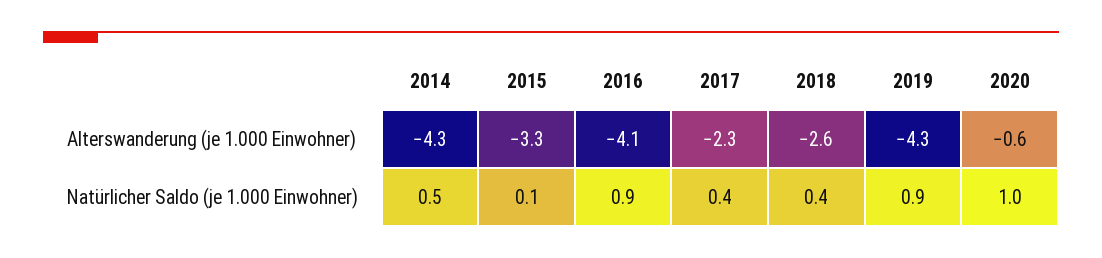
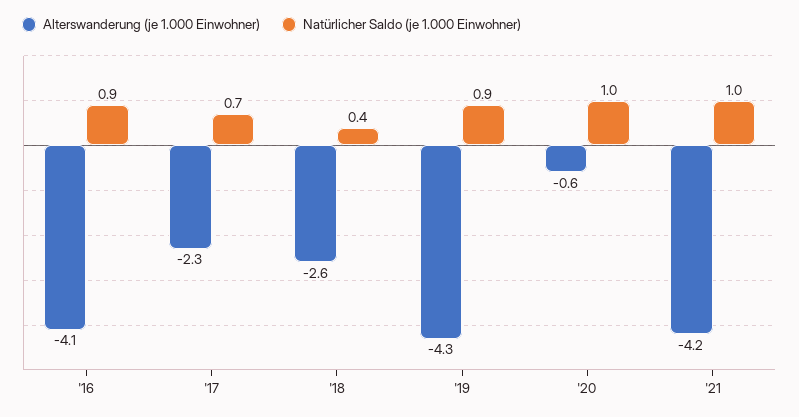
Alterswanderung (je 1.000 Einwohner), 2014: -4.3 -> none
Alterswanderung (je 1.000 Einwohner), 2015: -3.3 -> none
Natürlicher Saldo (je 1.000 Einwohner), 2014: 0.5 -> none
Natürlicher Saldo (je 1.000 Einwohner), 2015: 0.1 -> none
Natürlicher Saldo (je 1.000 Einwohner), 2017: 0.4 -> 0.7
Alterswanderung (je 1.000 Einwohner), '21: none -> -4.2
Natürlicher Saldo (je 1.000 Einwohner), '21: none -> 1

